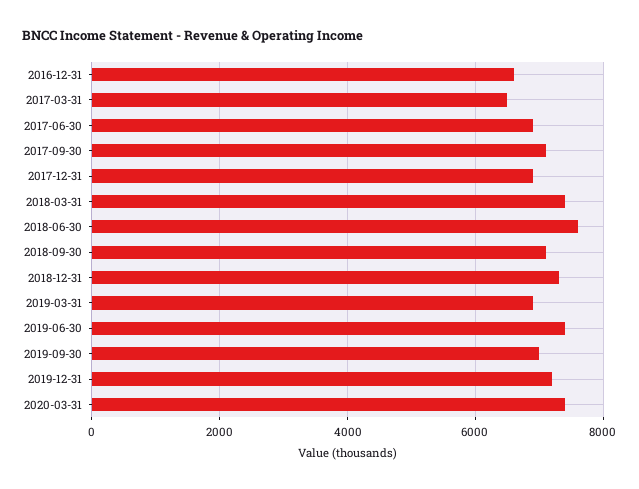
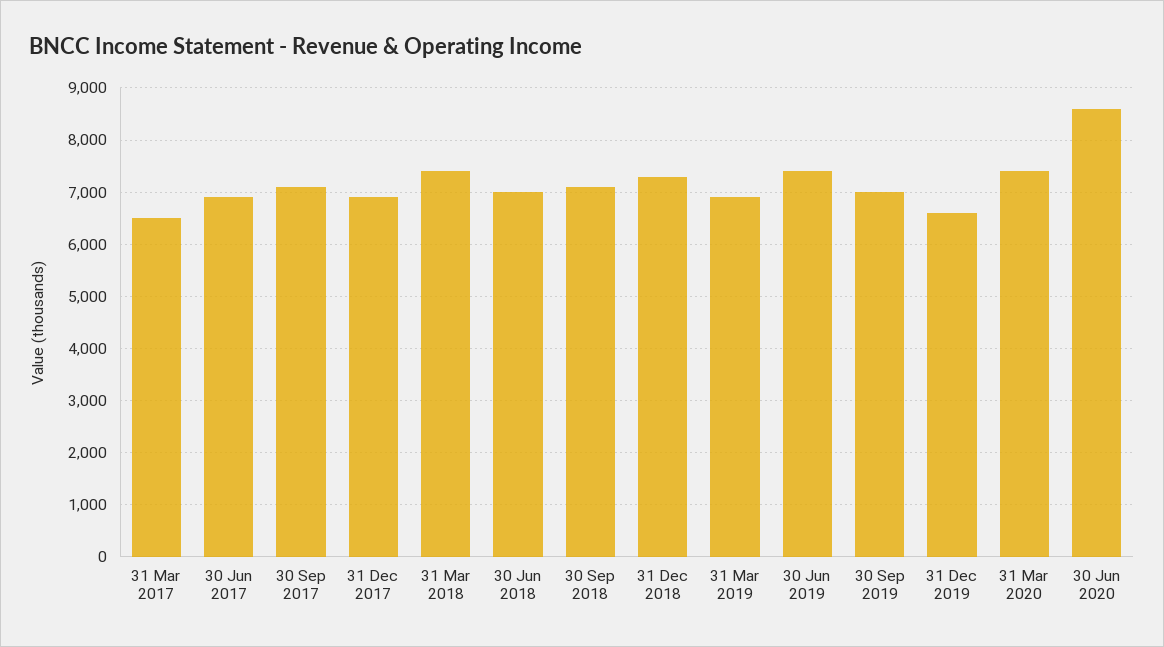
2016-12-31: 6600 -> none
2018-06-30: 7600 -> 7000
2019-12-31: 7200 -> 6600
30 Jun 2020: none -> 8600

